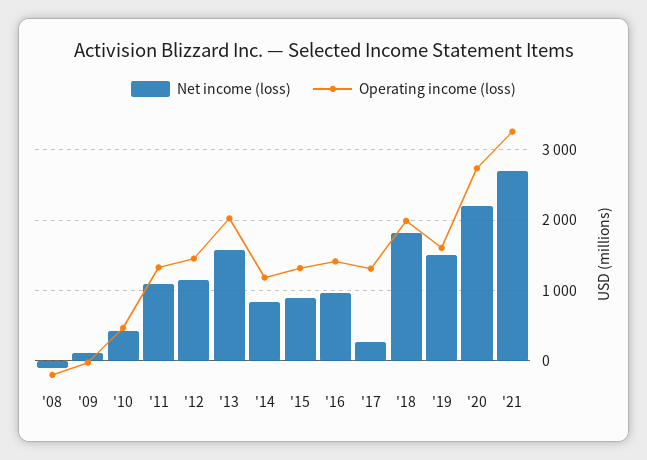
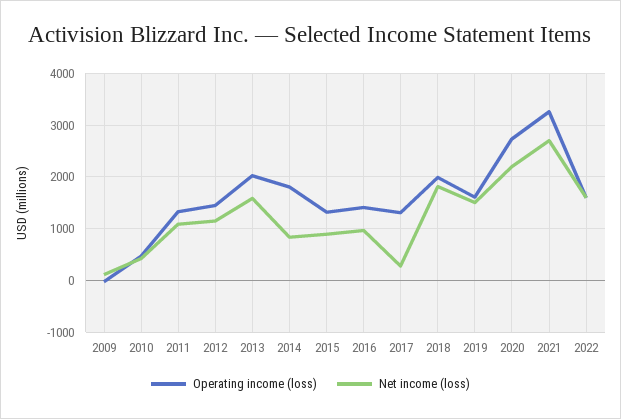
Net income (loss), '08: -100 -> none
Operating income (loss), '08: -200 -> none
Operating income (loss), '14: 1200 -> 1800
Operating income (loss), 2022: none -> 1600
Net income (loss), 2022: none -> 1600

